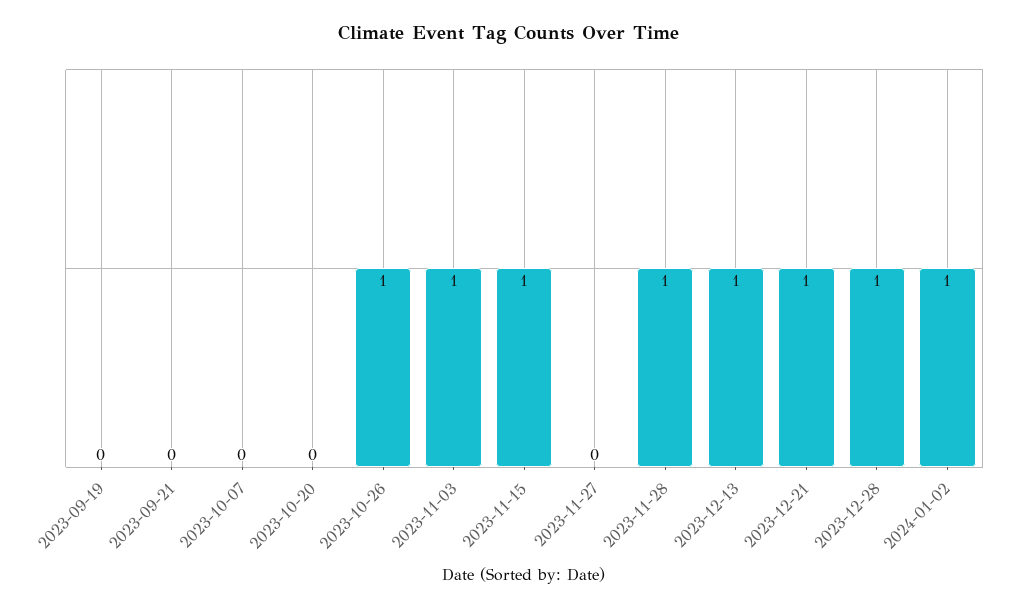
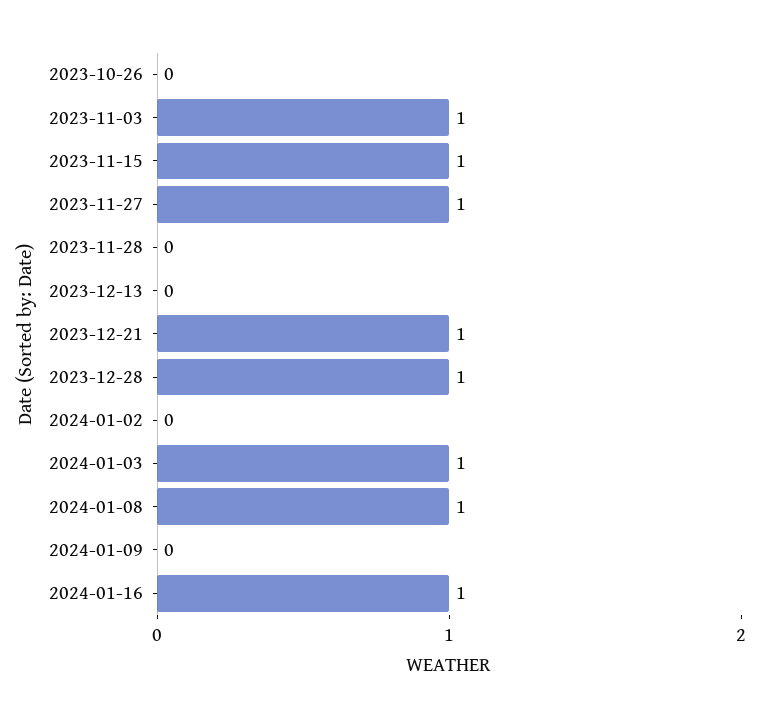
2023-09-19: 0 -> none
2023-09-21: 0 -> none
2023-10-07: 0 -> none
2023-10-20: 0 -> none
2023-10-26: 1 -> 0
2023-11-27: 0 -> 1
2023-11-28: 1 -> 0
2023-12-13: 1 -> 0
2024-01-02: 1 -> 0
2024-01-03: none -> 1
2024-01-08: none -> 1
2024-01-09: none -> 0
2024-01-16: none -> 1

